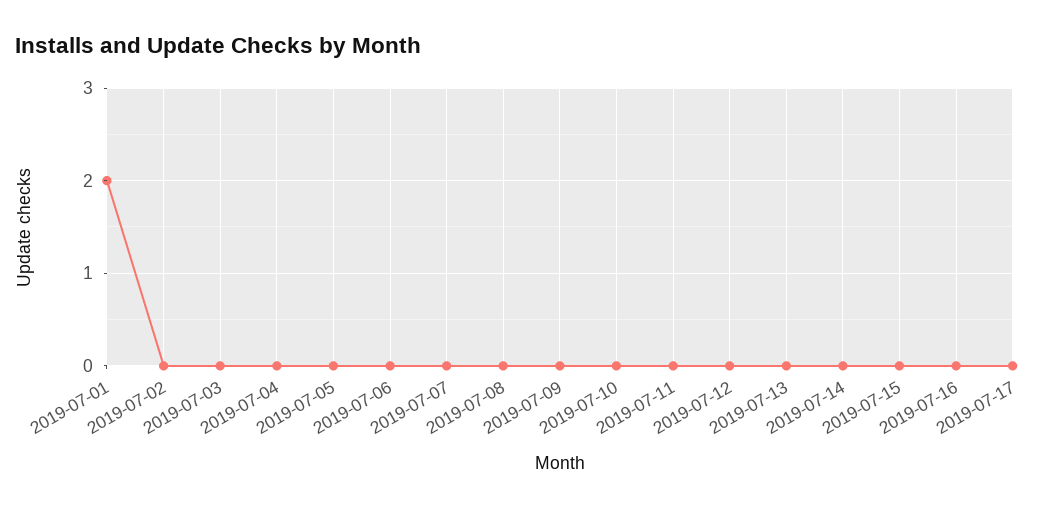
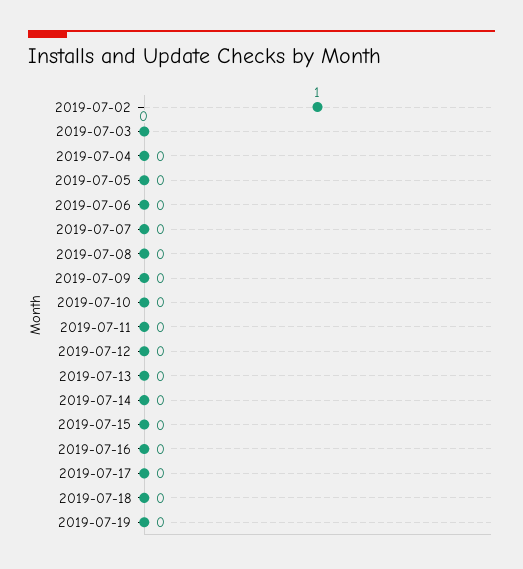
2019-07-01: 2 -> none
2019-07-02: 0 -> 1
2019-07-18: none -> 0
2019-07-19: none -> 0

